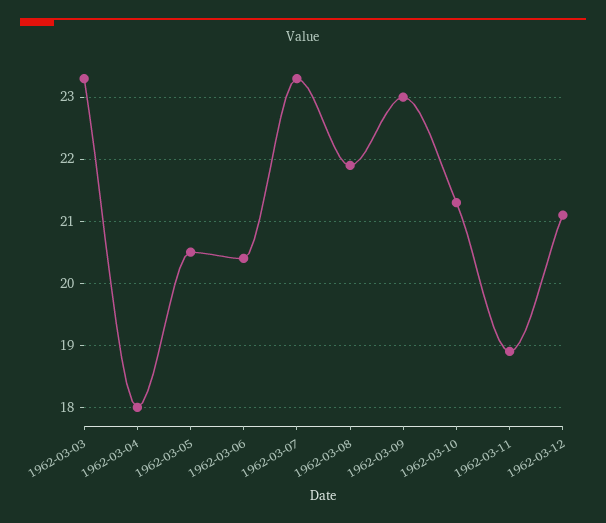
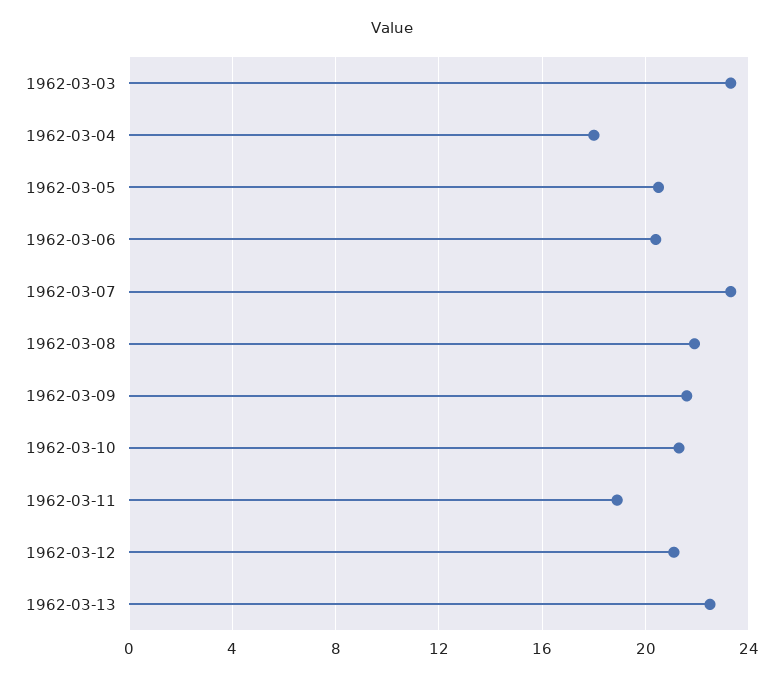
1962-03-09: 23 -> 21.5
1962-03-13: none -> 22.5

